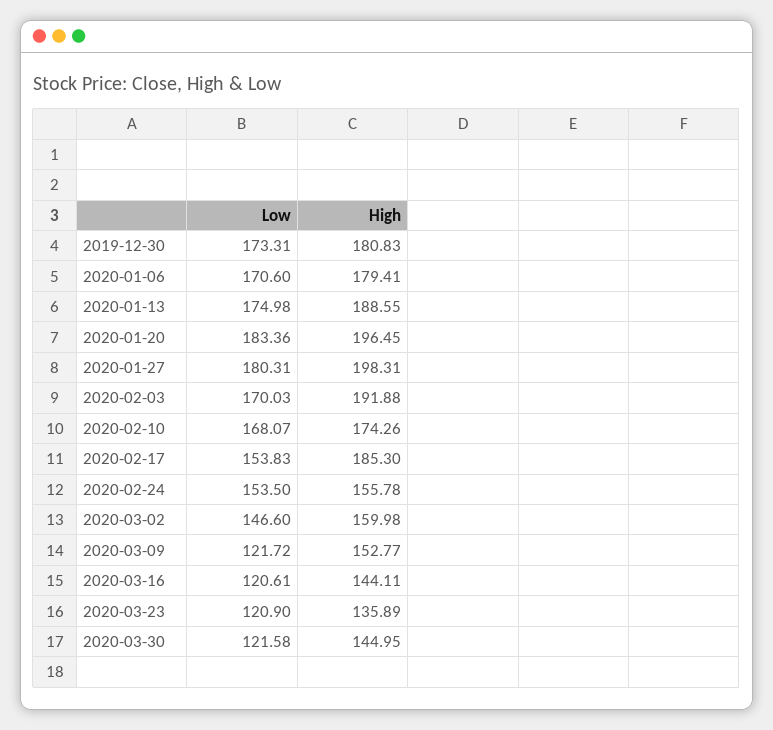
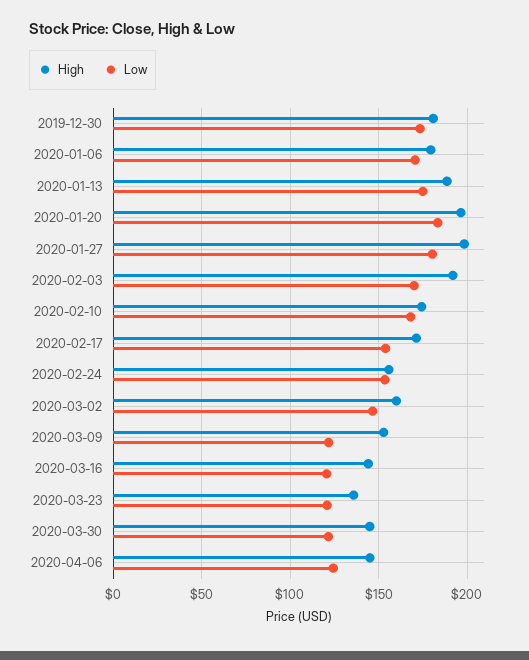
High, 2020-02-17: 185.3 -> 170
High, 2020-04-06: none -> 145
Low, 2020-04-06: none -> 125

